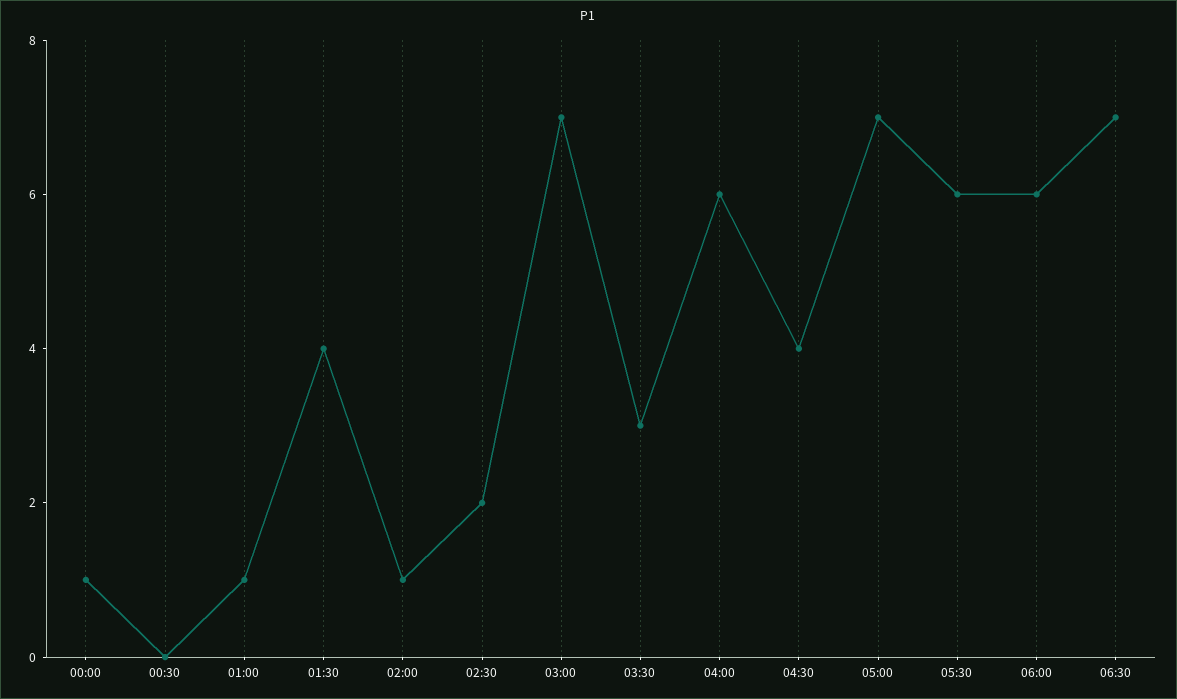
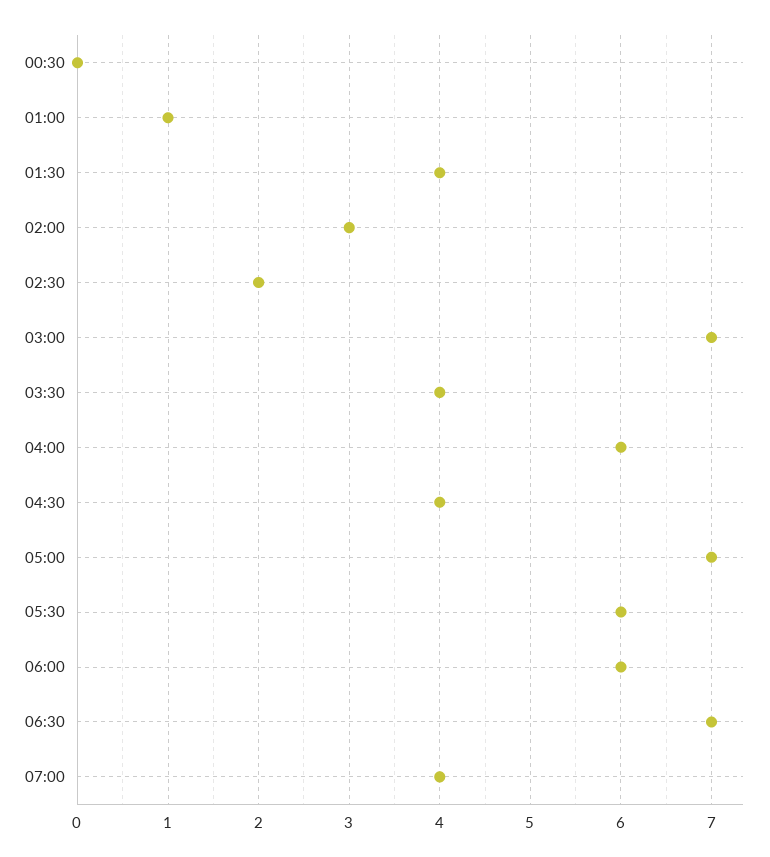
00:00: 1 -> none
02:00: 1 -> 3
03:30: 3 -> 4
07:00: none -> 4

